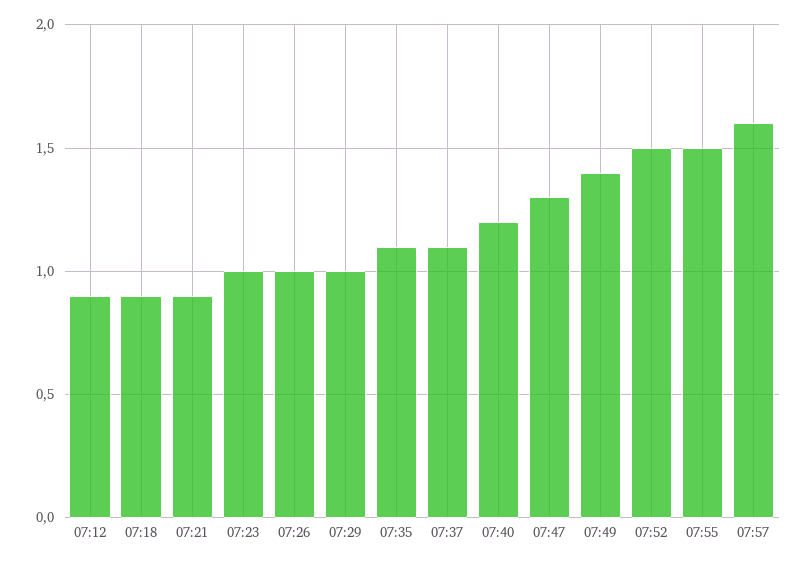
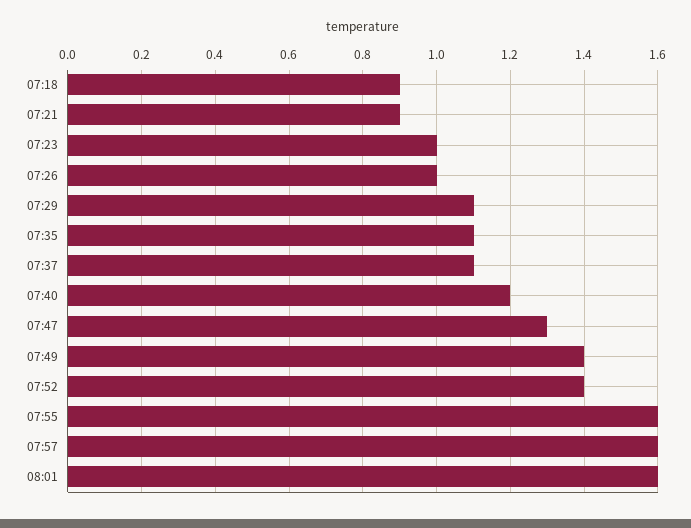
07:12: 0.9 -> none
07:29: 1 -> 1.1
07:52: 1.5 -> 1.4
07:55: 1.5 -> 1.6
08:01: none -> 1.6

